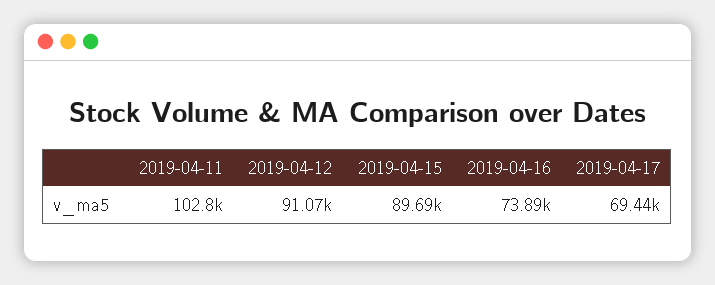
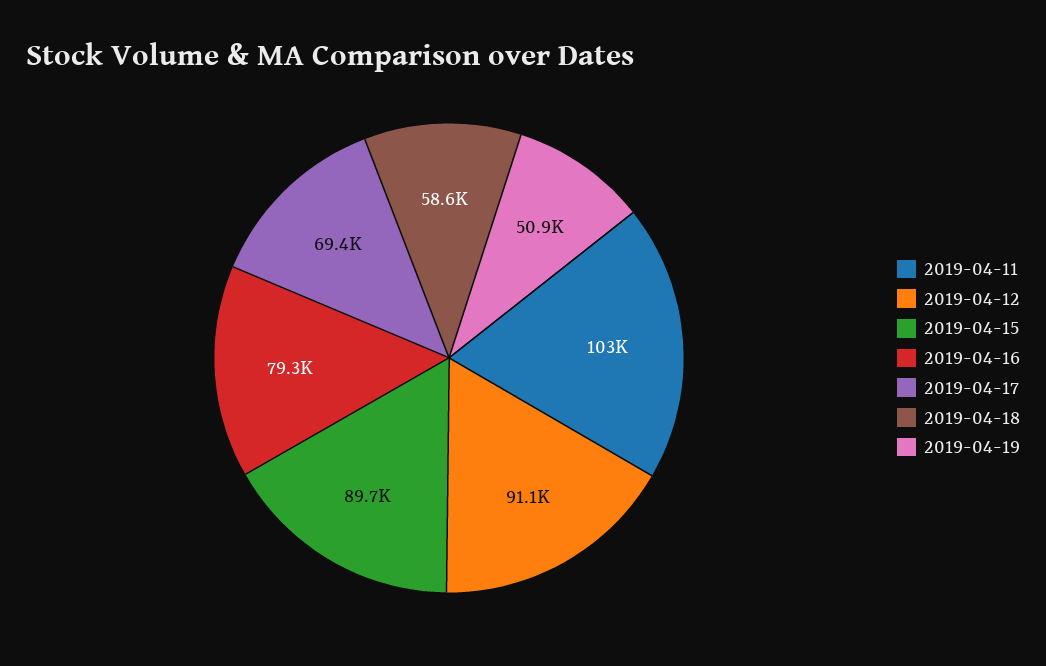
2019-04-16: 73890 -> 79300
2019-04-18: none -> 58600
2019-04-19: none -> 50900

